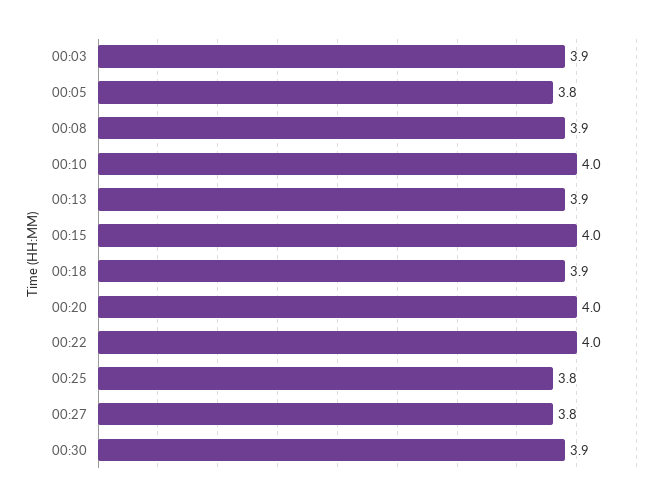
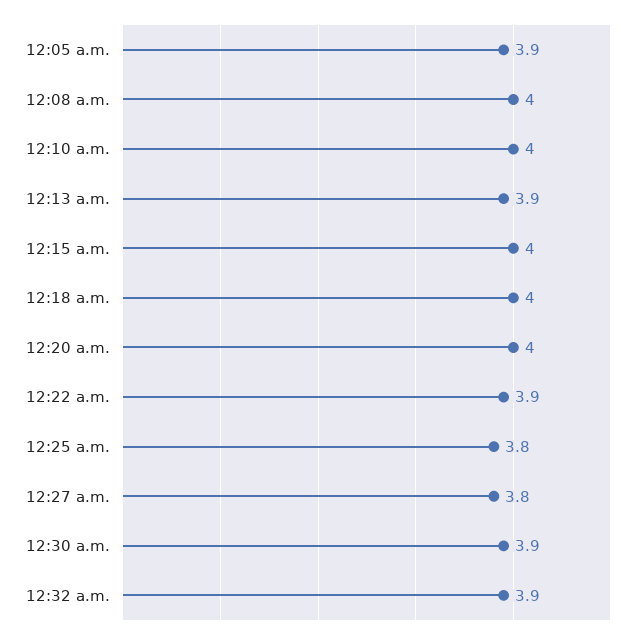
00:03: 3.9 -> none
00:05: 3.8 -> 3.9
00:08: 3.9 -> 4
00:18: 3.9 -> 4
00:22: 4 -> 3.9
12:32 a.m.: none -> 3.9

